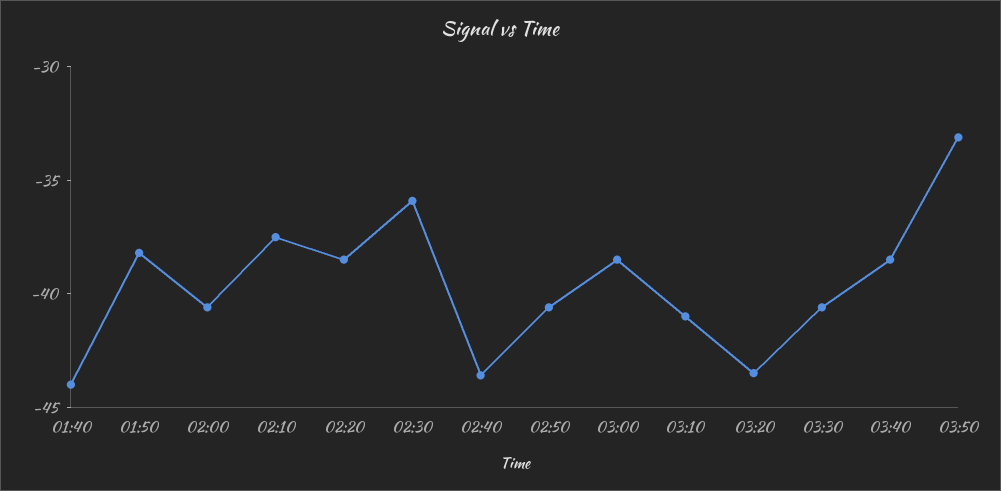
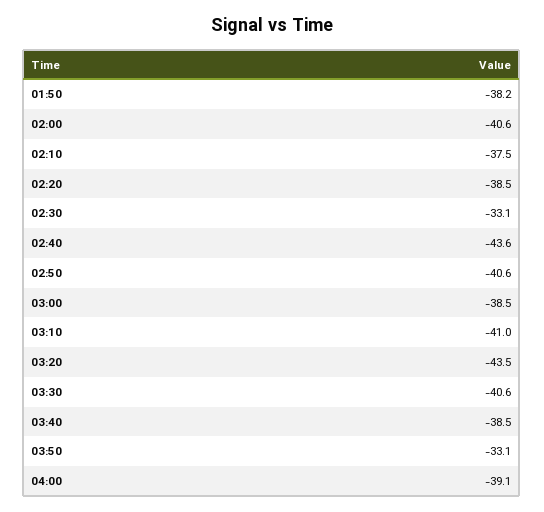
01:40: -44 -> none
02:30: -36 -> -33.1
04:00: none -> -39.1

